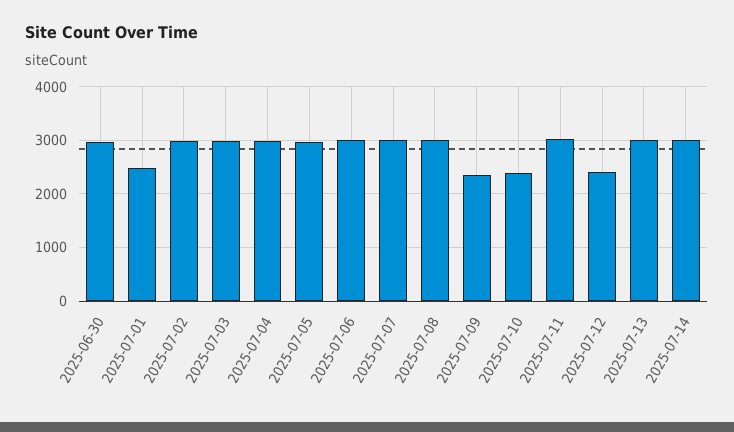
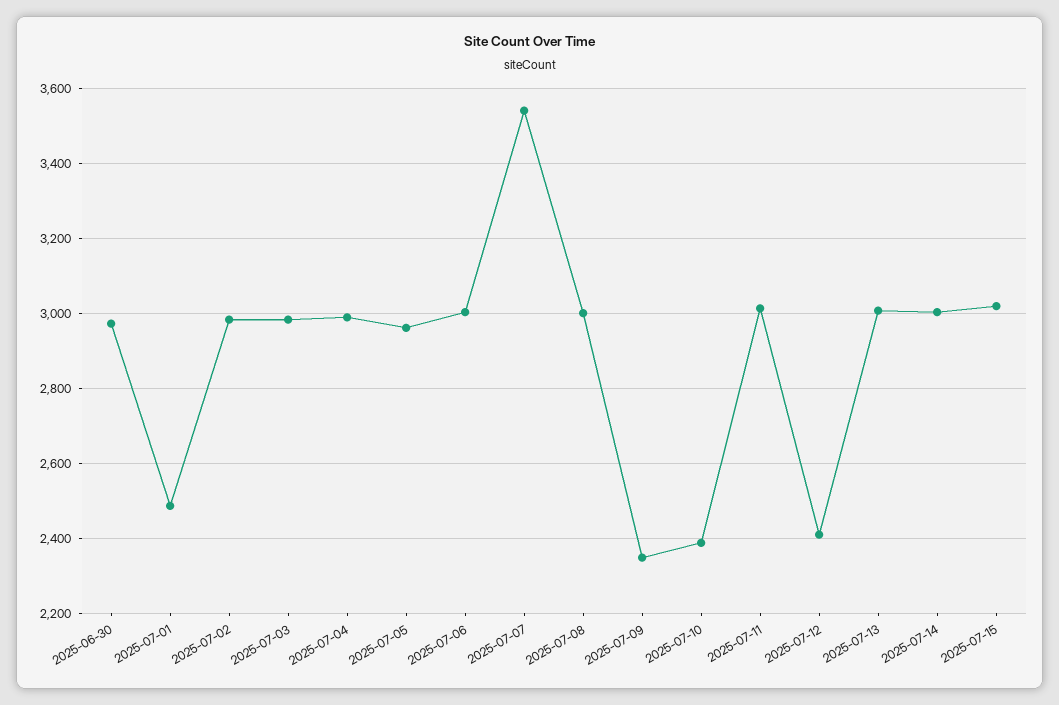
2025-07-07: 3000 -> 3540
2025-07-15: none -> 3020

